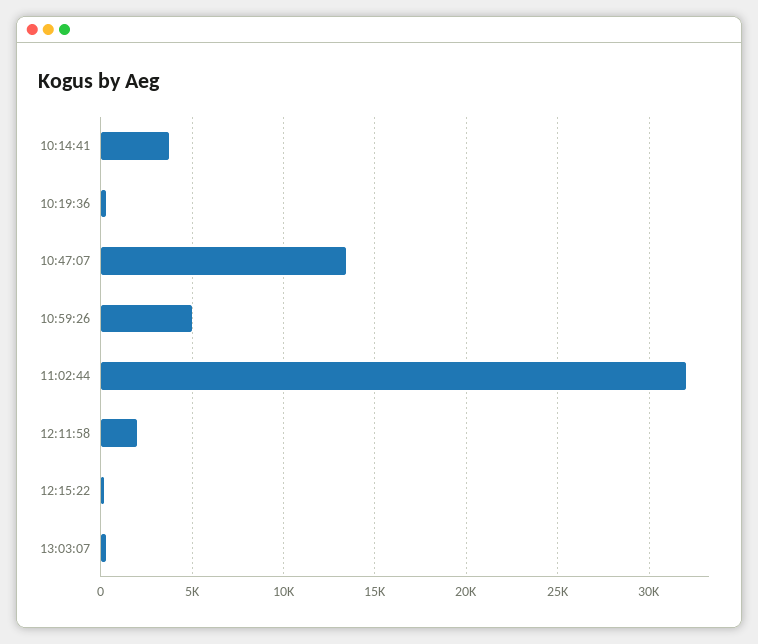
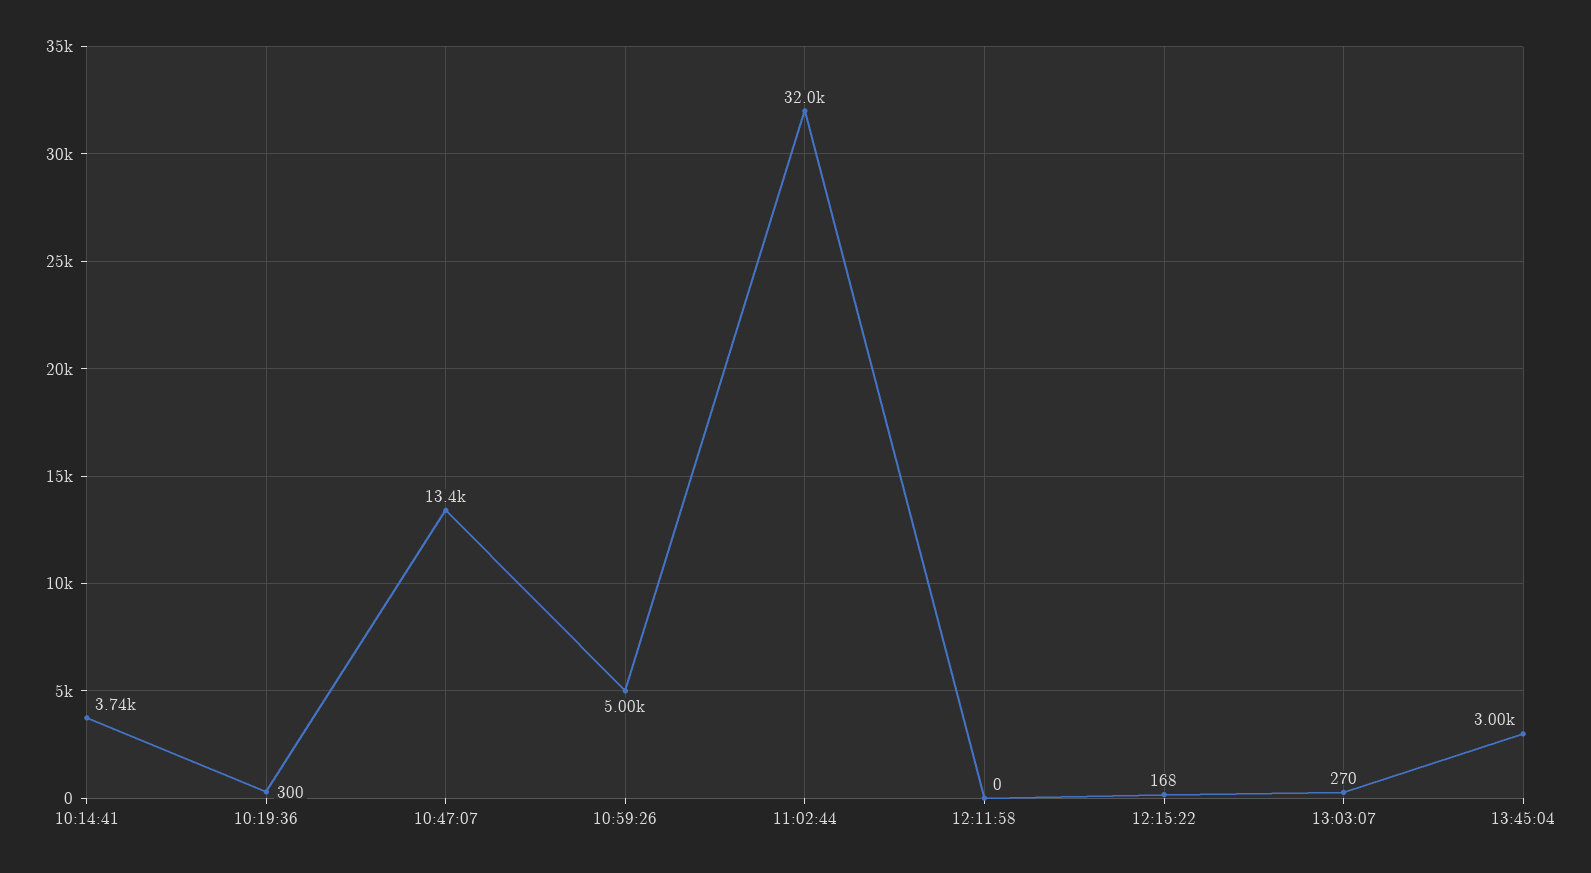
12:11:58: 2000 -> 0
13:45:04: none -> 3000

